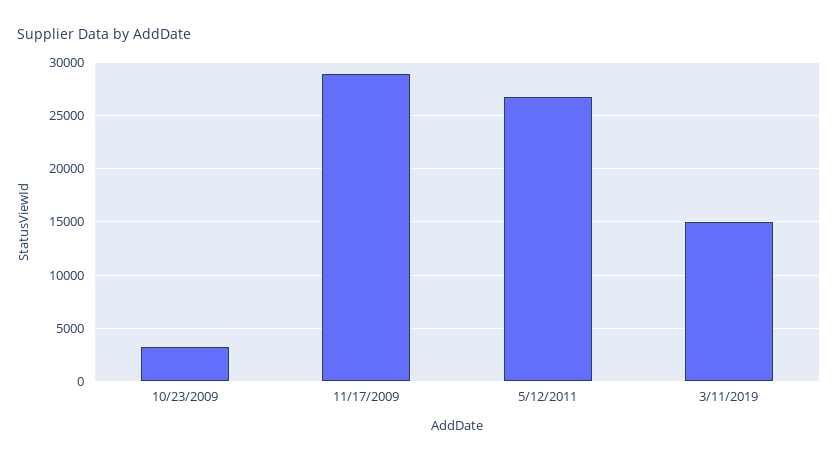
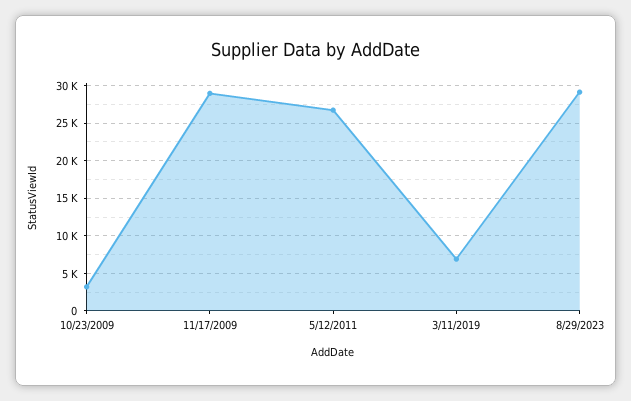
3/11/2019: 15000 -> 7000
8/29/2023: none -> 29000

